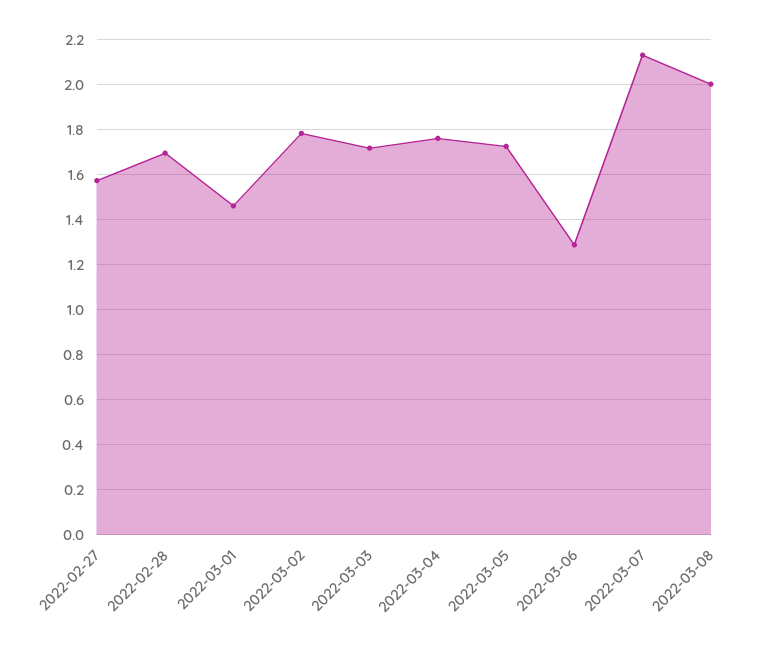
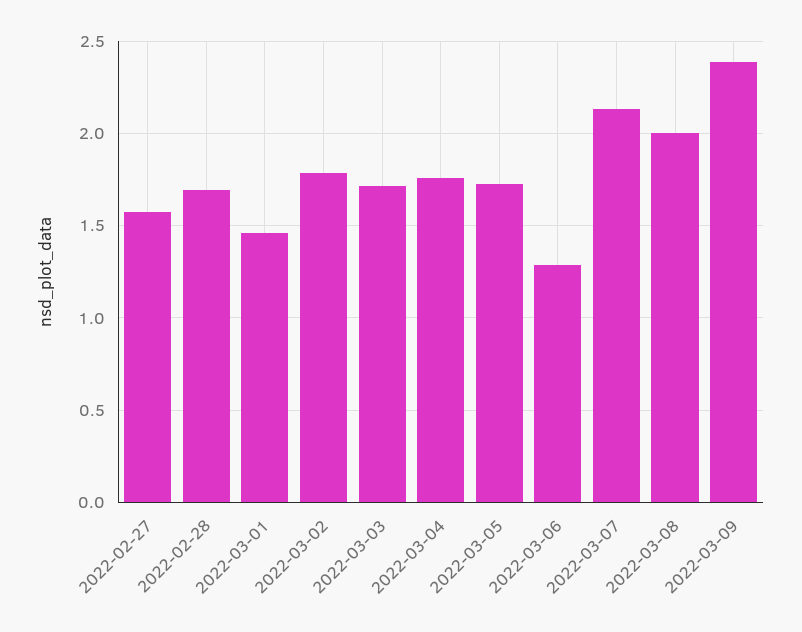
2022-03-09: none -> 2.4

